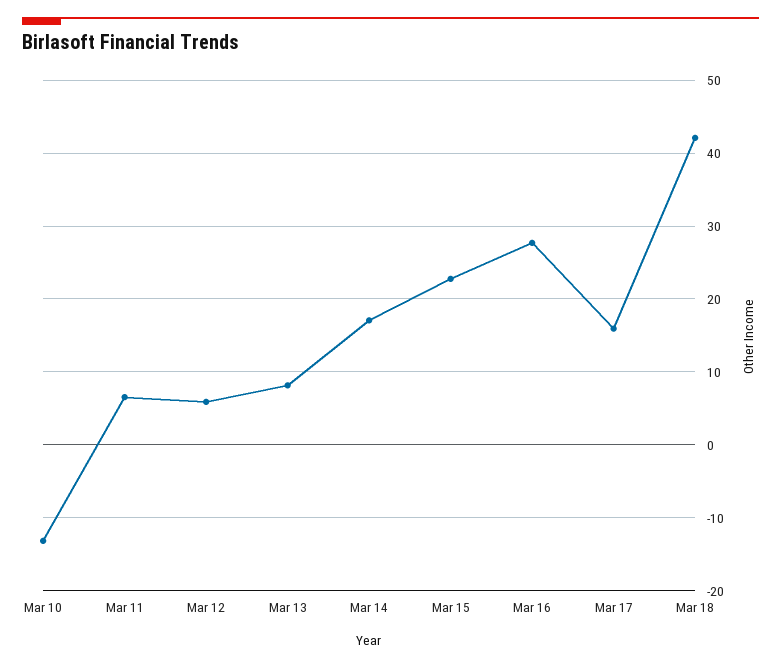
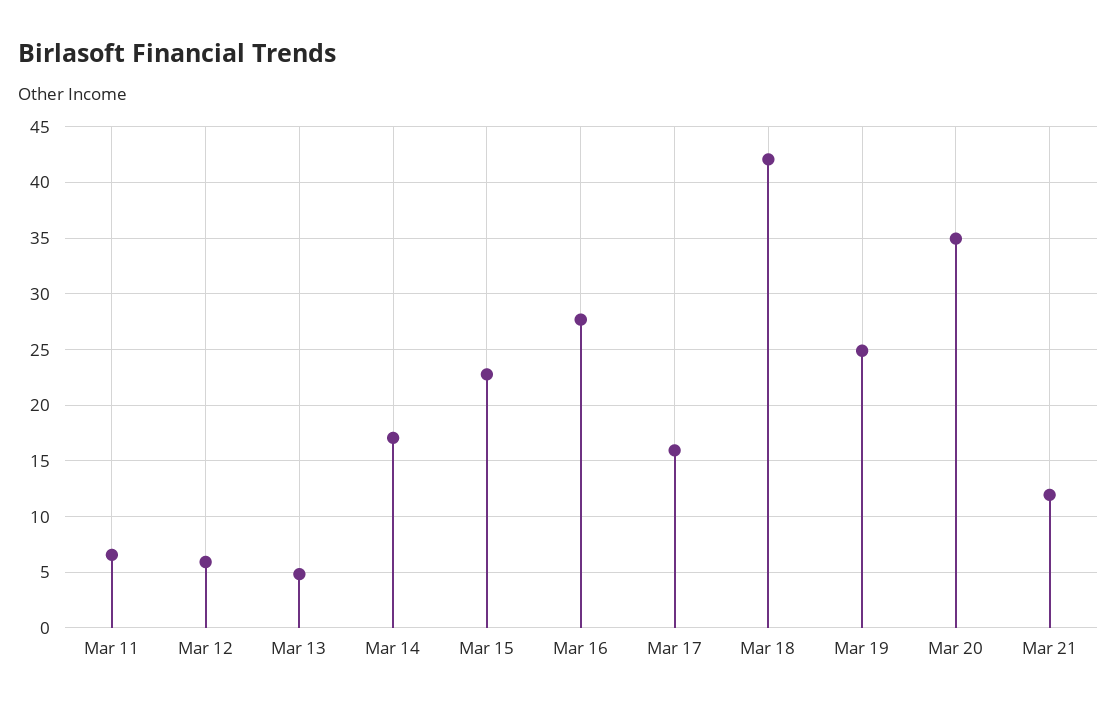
Mar 10: -13 -> none
Mar 13: 8 -> 5
Mar 19: none -> 25
Mar 20: none -> 35
Mar 21: none -> 12

